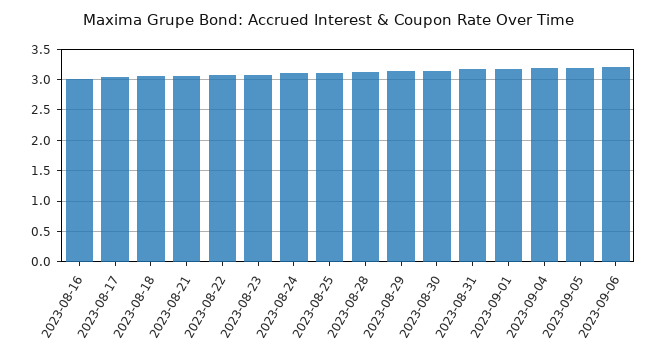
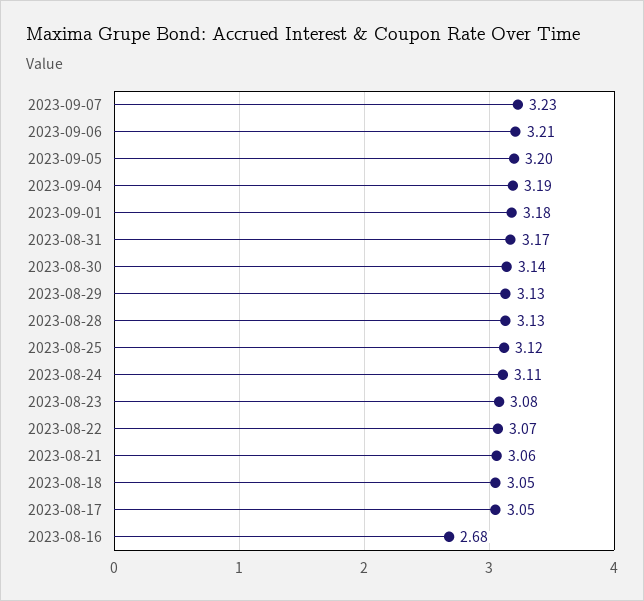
2023-08-16: 3 -> 2.68
2023-09-07: none -> 3.23

